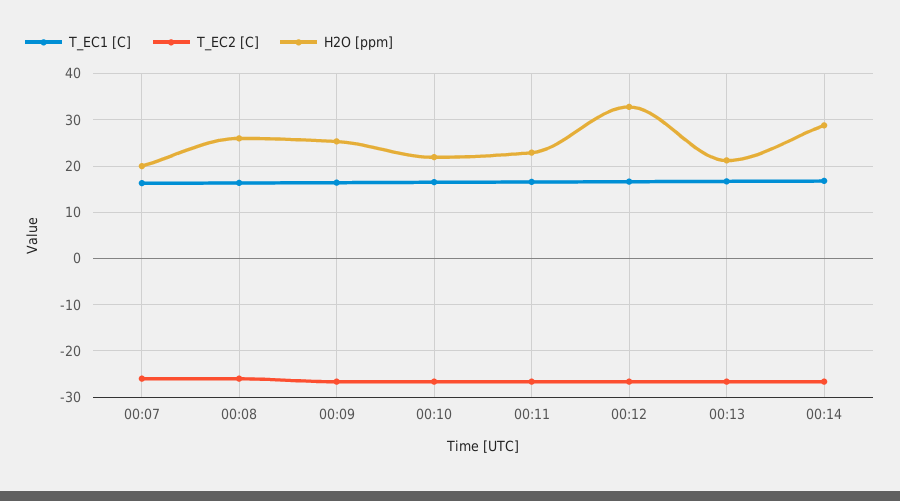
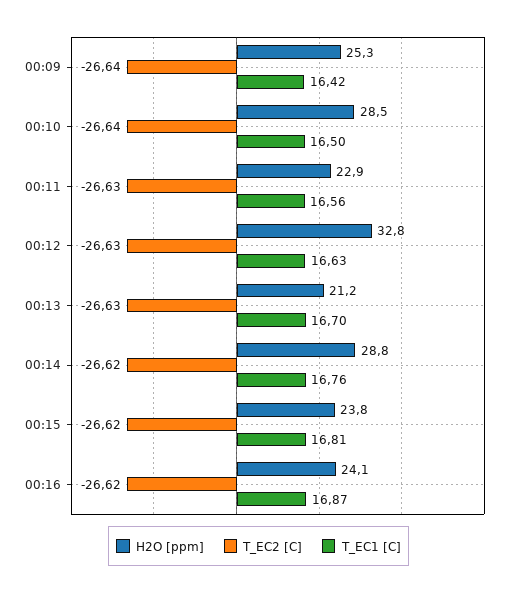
T_EC1 [C], 00:07: 16 -> none
T_EC2 [C], 00:07: -26 -> none
H2O [ppm], 00:07: 20 -> none
T_EC1 [C], 00:08: 16 -> none
T_EC2 [C], 00:08: -26 -> none
H2O [ppm], 00:08: 26 -> none
H2O [ppm], 00:10: 22 -> 28.5
H2O [ppm], 00:15: none -> 23.8
T_EC2 [C], 00:15: none -> -26.62
T_EC1 [C], 00:15: none -> 16.81
H2O [ppm], 00:16: none -> 24.1
T_EC2 [C], 00:16: none -> -26.62
T_EC1 [C], 00:16: none -> 16.87

